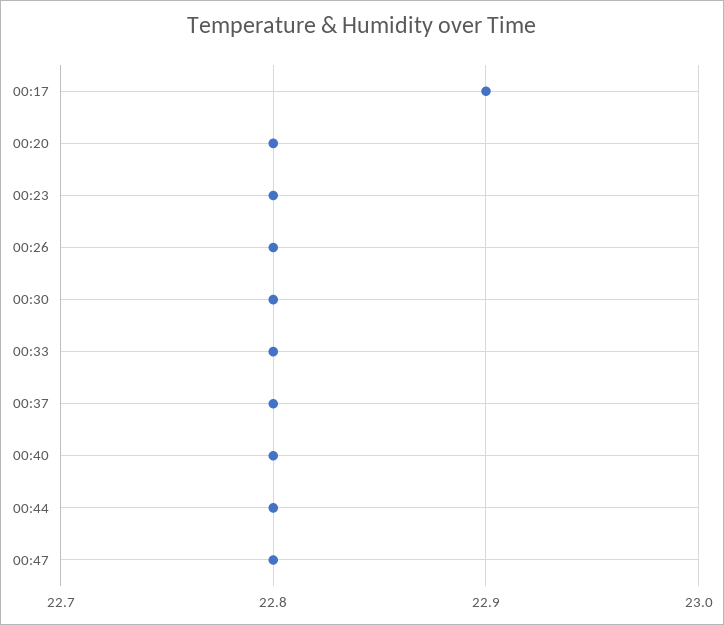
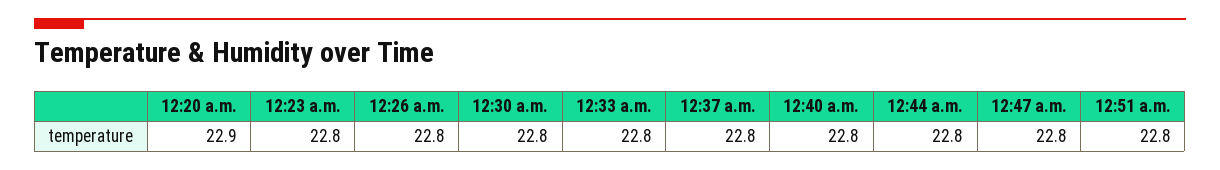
00:17: 22.9 -> none
00:20: 22.8 -> 22.9
12:51 a.m.: none -> 22.8

